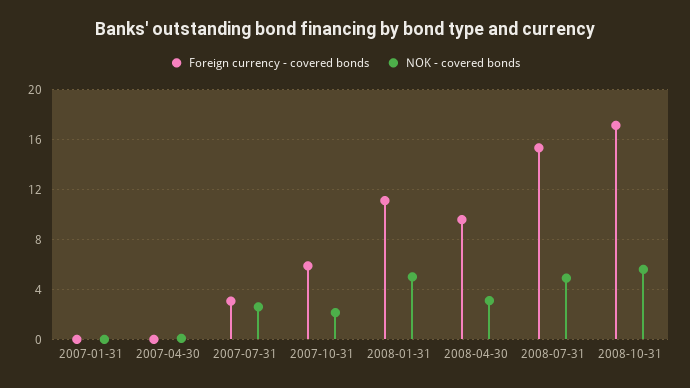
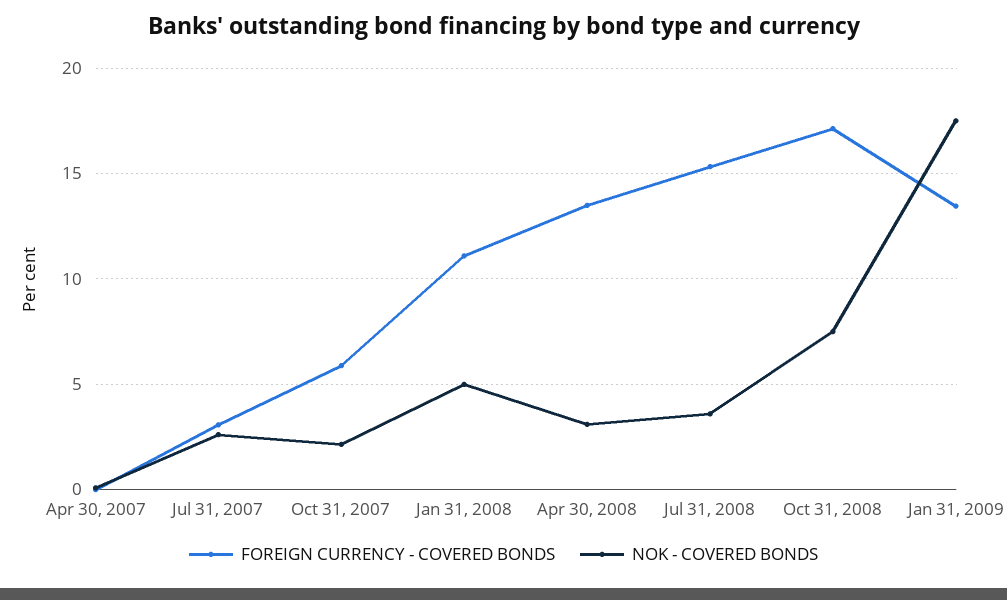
Foreign currency - covered bonds, 2007-01-31: 0 -> none
NOK - covered bonds, 2007-01-31: 0 -> none
Foreign currency - covered bonds, 2008-04-30: 9.5 -> 13.5
NOK - covered bonds, 2008-07-31: 5 -> 3.5
NOK - covered bonds, 2008-10-31: 5.5 -> 7.5
Foreign currency - covered bonds, Jan 31, 2009: none -> 13.5
NOK - covered bonds, Jan 31, 2009: none -> 17.5

